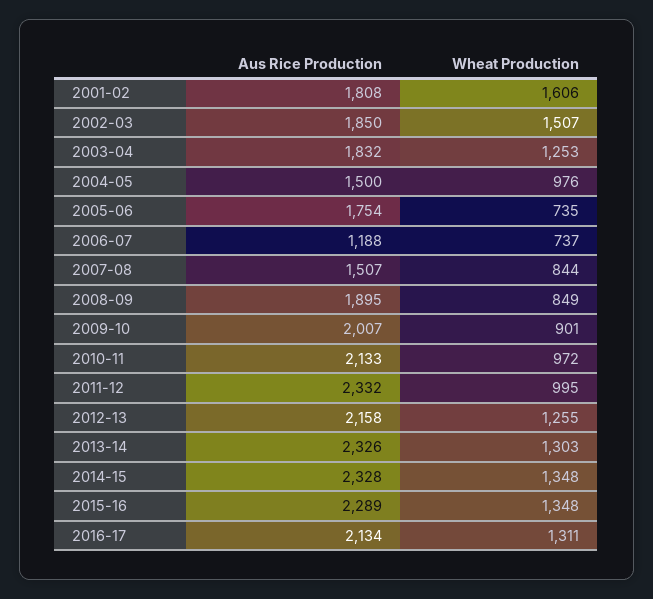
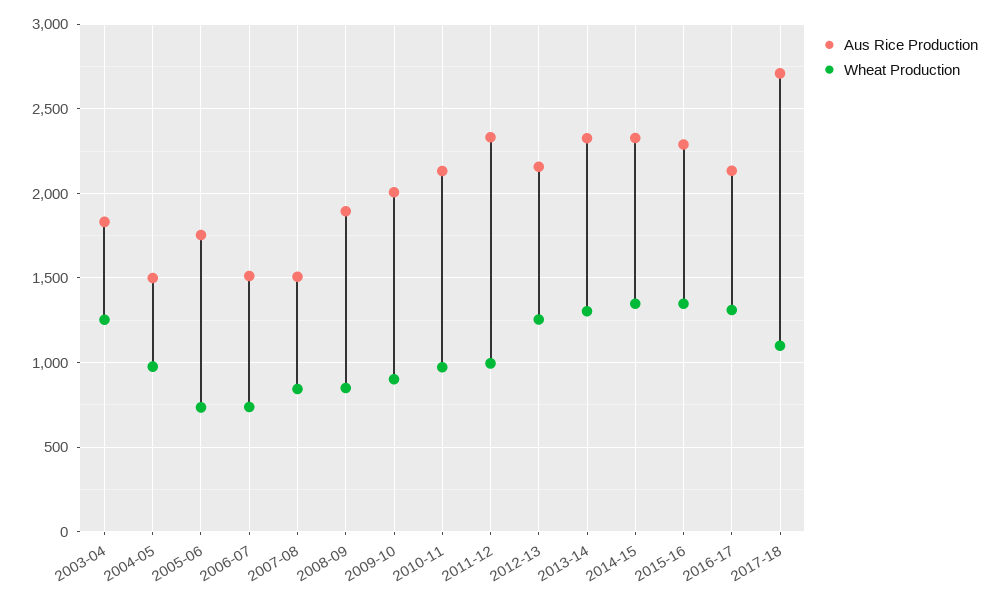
Aus Rice Production, 2001-02: 1808 -> none
Wheat Production, 2001-02: 1606 -> none
Aus Rice Production, 2002-03: 1850 -> none
Wheat Production, 2002-03: 1507 -> none
Aus Rice Production, 2006-07: 1188 -> 1500
Aus Rice Production, 2017-18: none -> 2700
Wheat Production, 2017-18: none -> 1100

